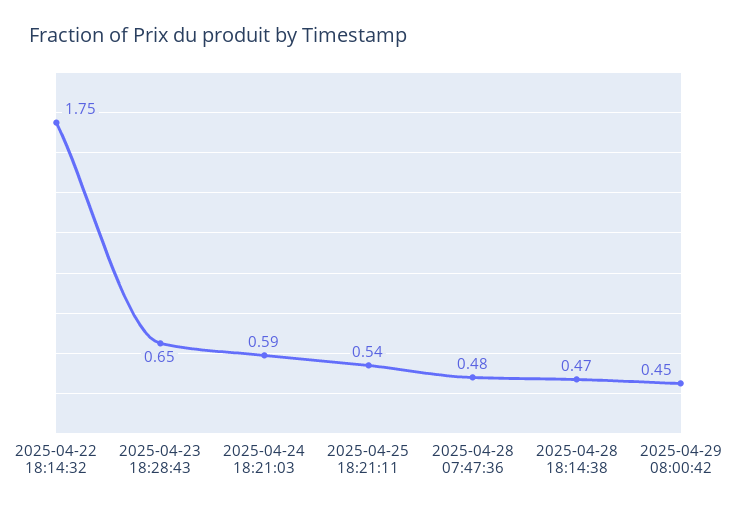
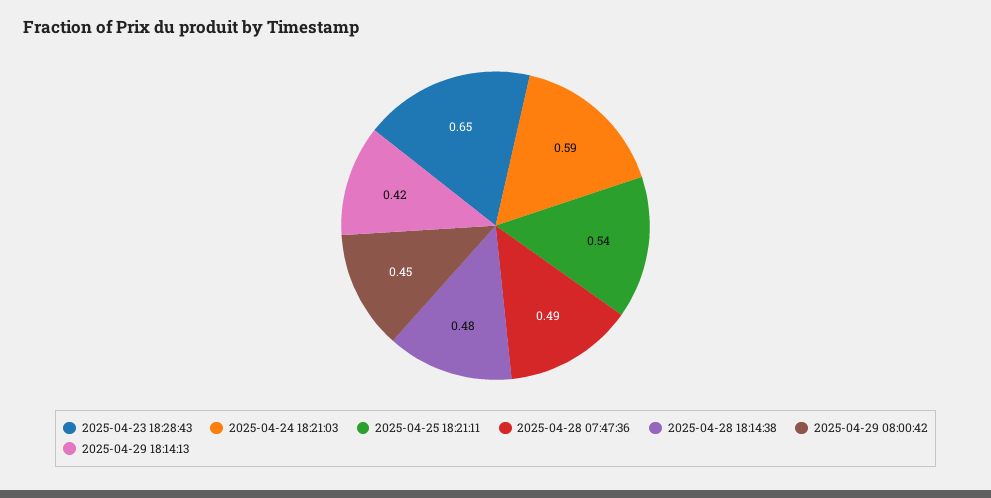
2025-04-22 18:14:32: 1.75 -> none
2025-04-28 07:47:36: 0.48 -> 0.49
2025-04-28 18:14:38: 0.47 -> 0.48
2025-04-29 18:14:13: none -> 0.42

